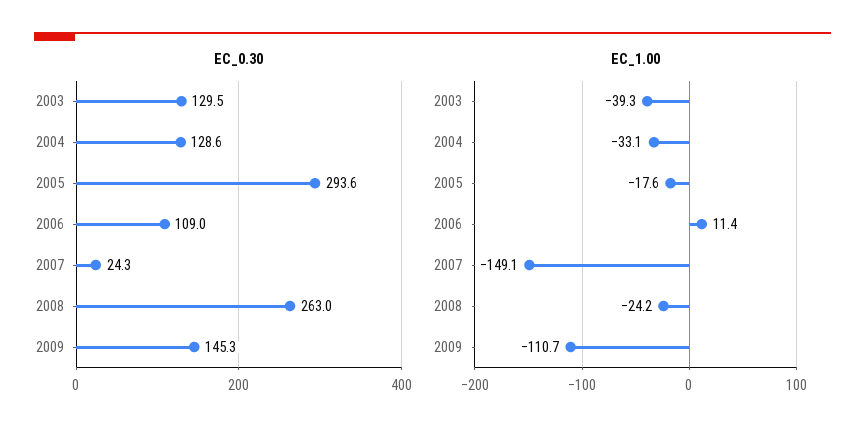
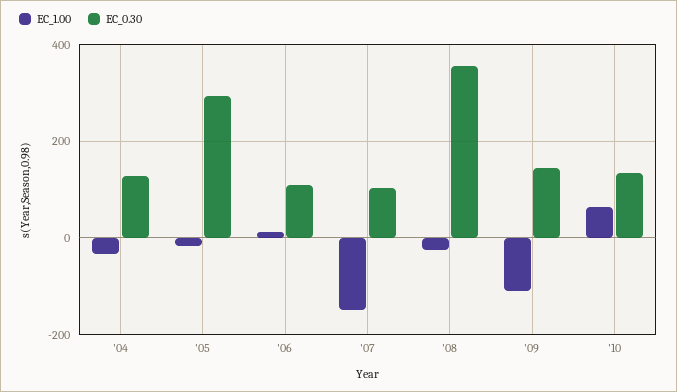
EC_0.30, 2003: 129.5 -> none
EC_0.30, 2007: 24.3 -> 100
EC_0.30, 2008: 263 -> 360
EC_1.00, 2003: -39.3 -> none
EC_1.00, '10: none -> 60
EC_0.30, '10: none -> 140

